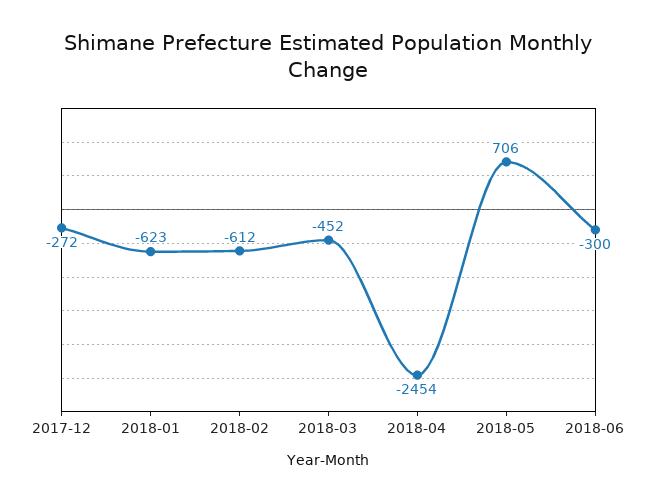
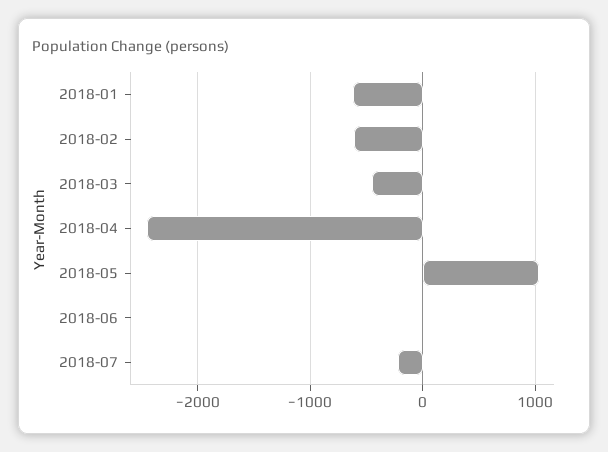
2017-12: -272 -> none
2018-05: 706 -> 1000
2018-06: -300 -> 0
2018-07: none -> -200

